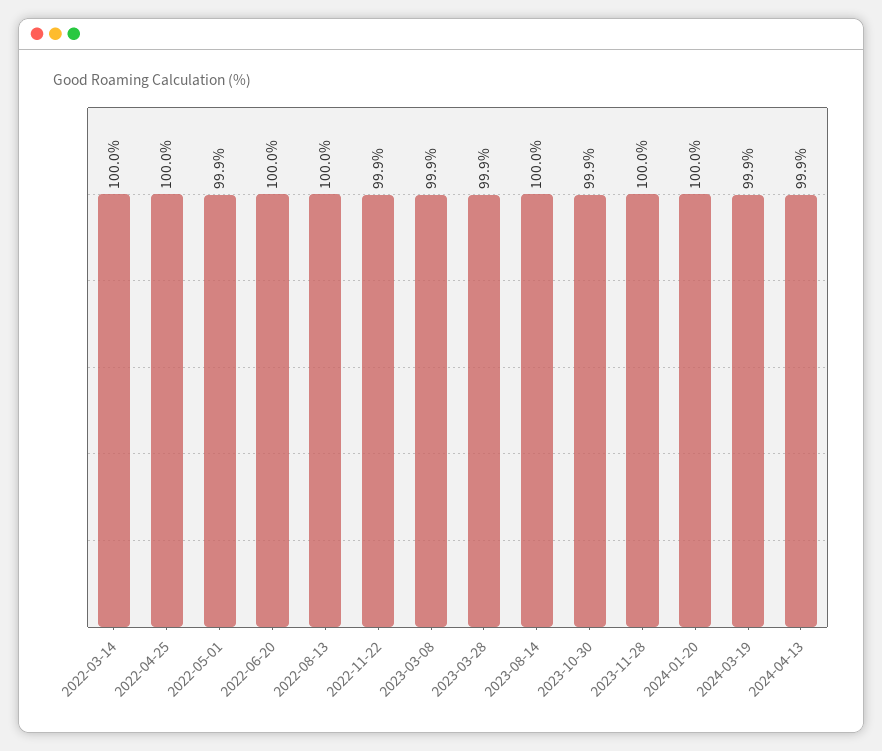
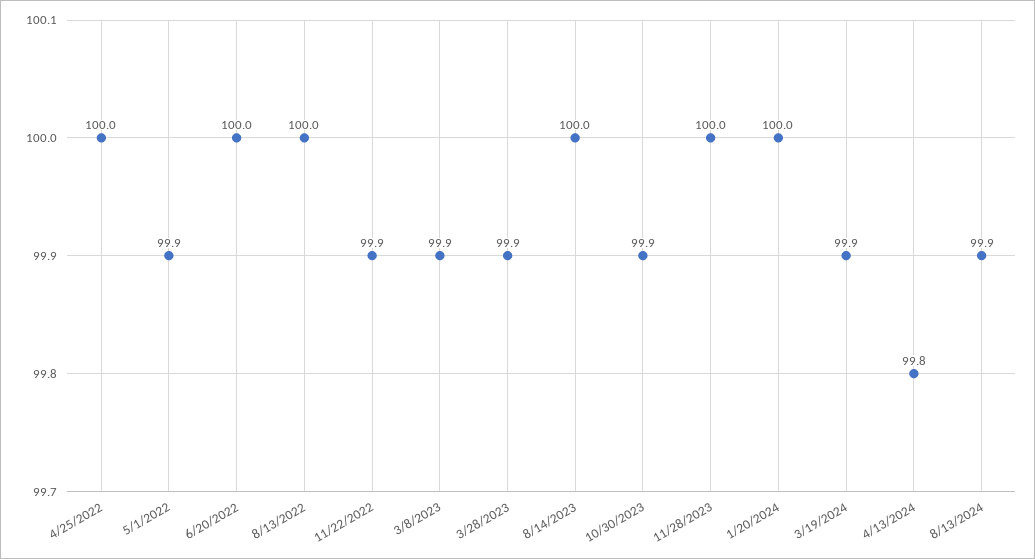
2022-03-14: 100 -> none
2024-04-13: 99.9 -> 99.8
8/13/2024: none -> 99.9

